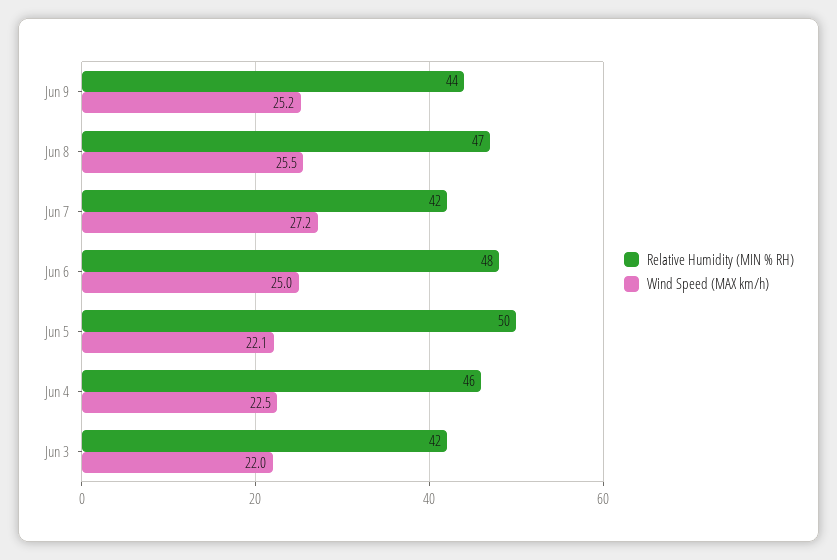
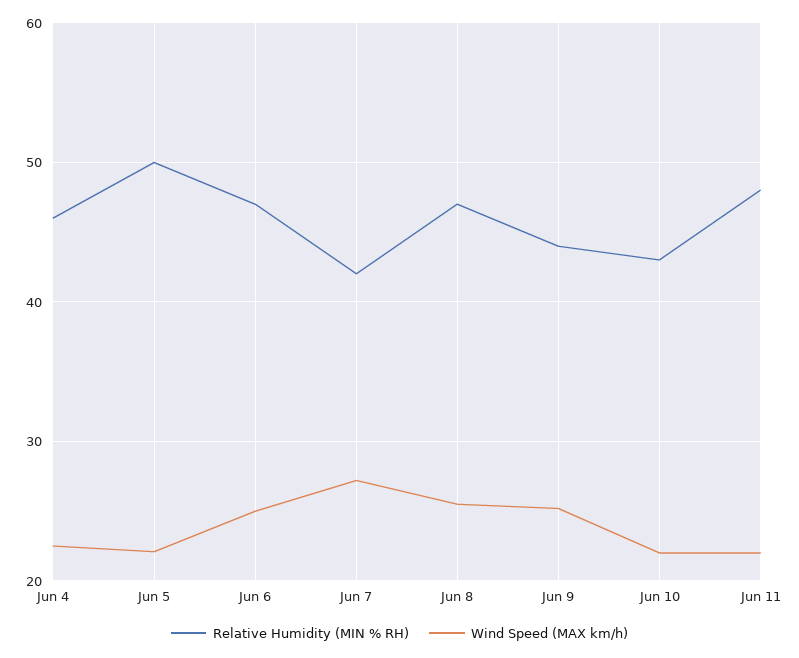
Relative Humidity (MIN % RH), Jun 6: 48 -> 47
Relative Humidity (MIN % RH), Jun 3: 42 -> none
Wind Speed (MAX km/h), Jun 3: 22 -> none
Relative Humidity (MIN % RH), Jun 10: none -> 43
Wind Speed (MAX km/h), Jun 10: none -> 22
Relative Humidity (MIN % RH), Jun 11: none -> 48
Wind Speed (MAX km/h), Jun 11: none -> 22

